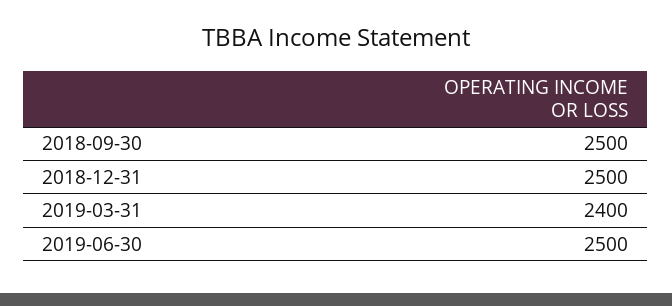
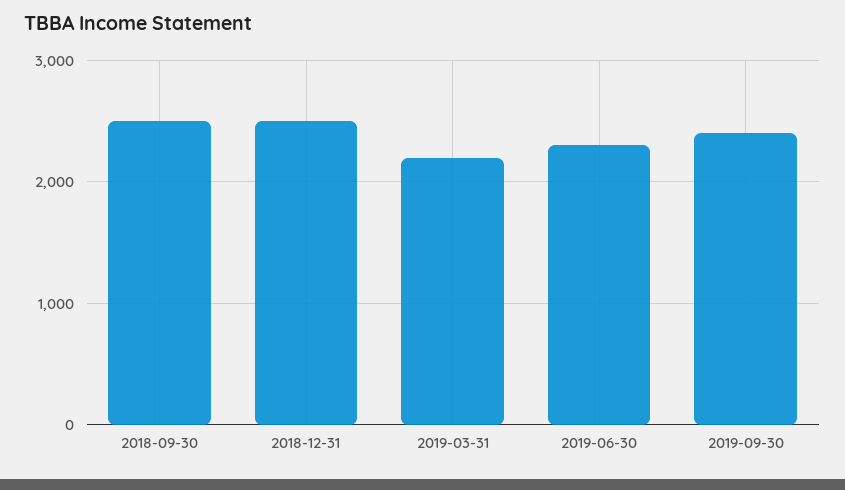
2019-03-31: 2400 -> 2200
2019-06-30: 2500 -> 2300
2019-09-30: none -> 2400

